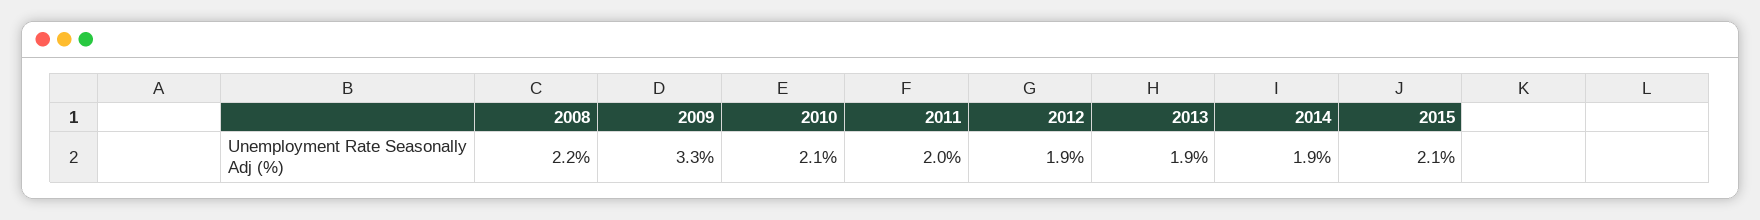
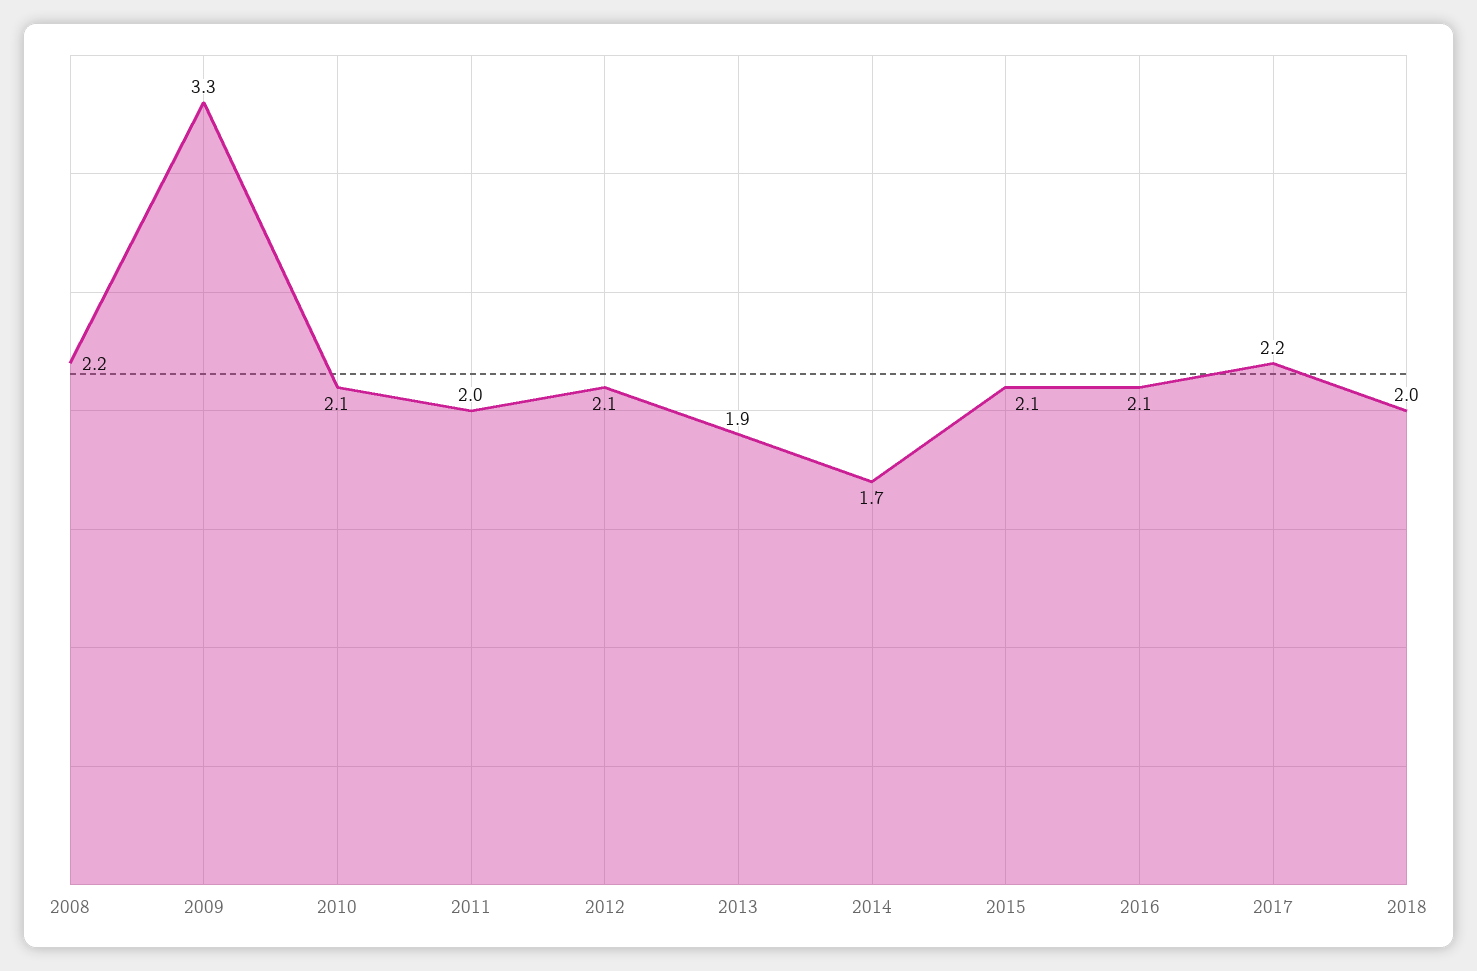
2012: 1.9 -> 2.1
2014: 1.9 -> 1.7
2016: none -> 2.1
2017: none -> 2.2
2018: none -> 2

